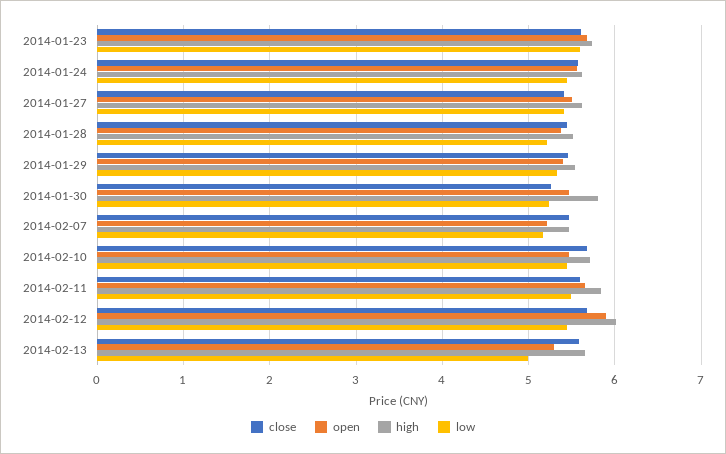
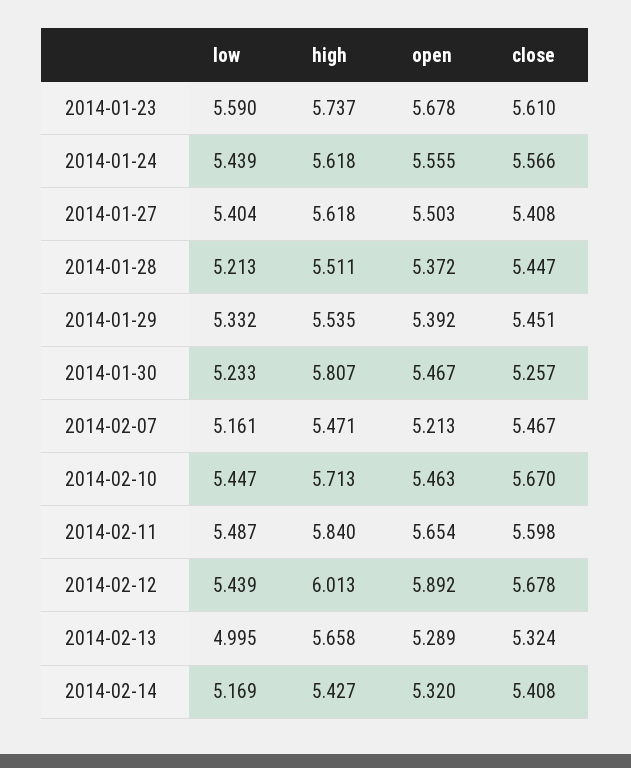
close, 2014-02-13: 5.6 -> 5.324
low, 2014-02-14: none -> 5.169
high, 2014-02-14: none -> 5.427
open, 2014-02-14: none -> 5.32
close, 2014-02-14: none -> 5.408

